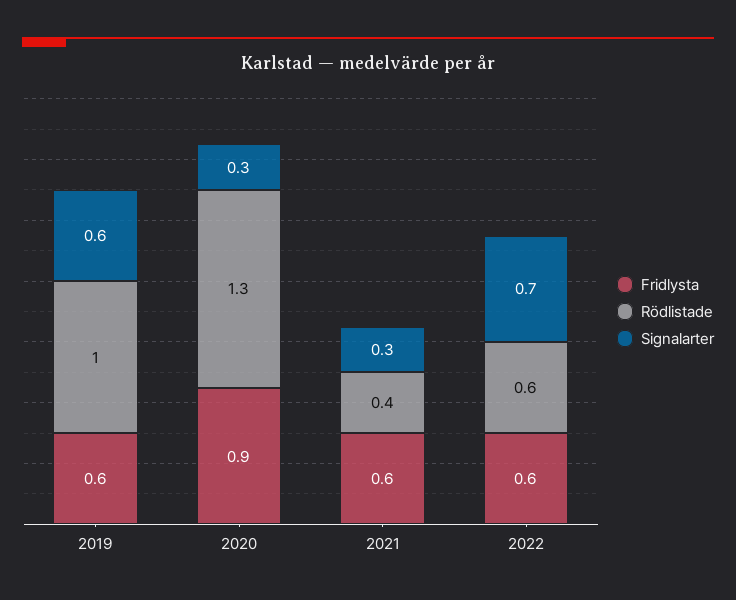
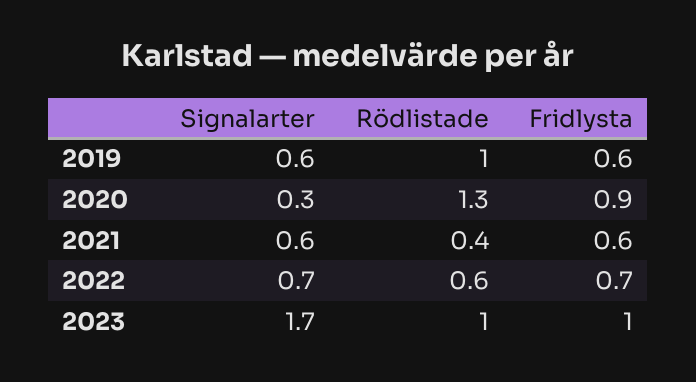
Signalarter, 2021: 0.3 -> 0.6
Fridlysta, 2022: 0.6 -> 0.7
Signalarter, 2023: none -> 1.7
Rödlistade, 2023: none -> 1
Fridlysta, 2023: none -> 1

